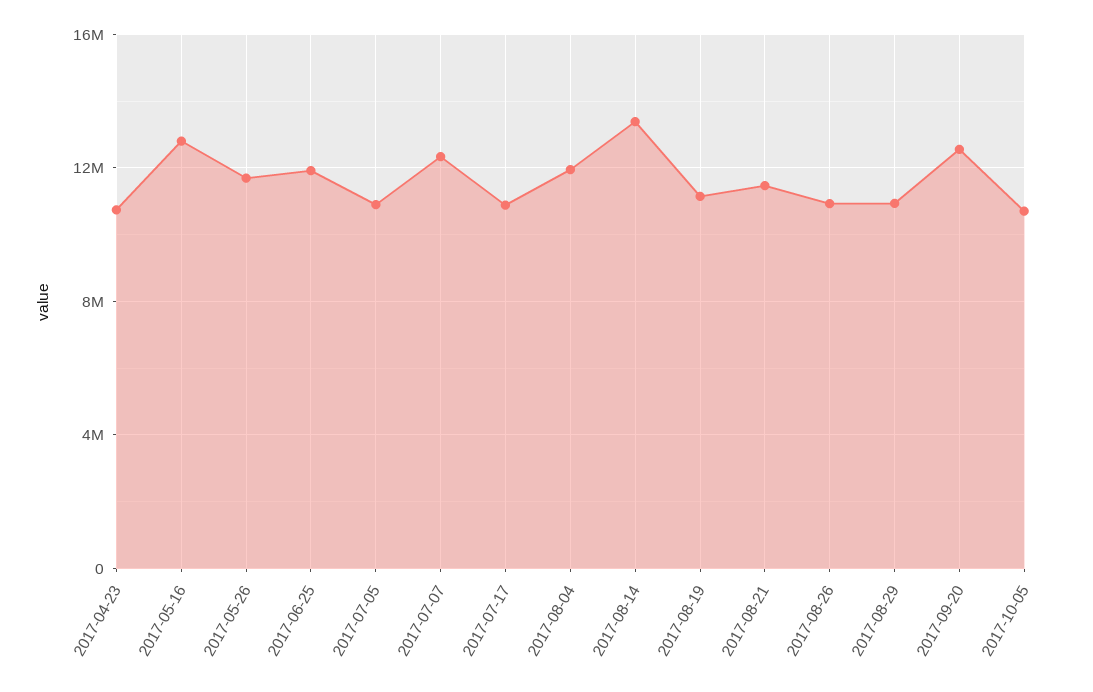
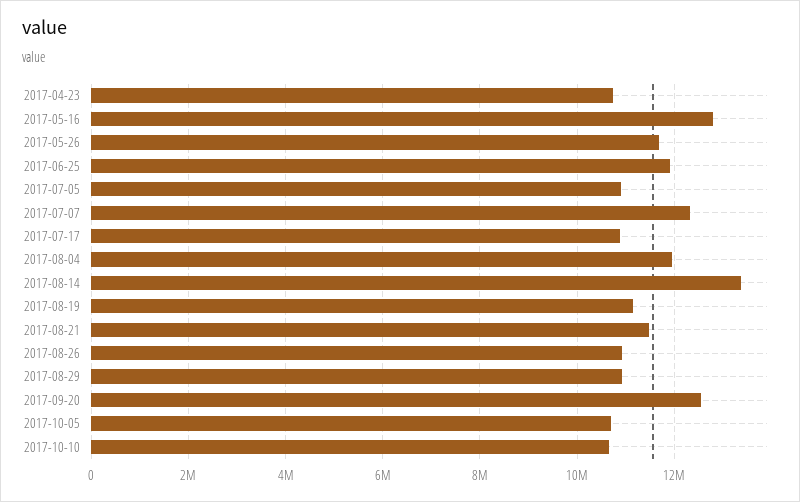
2017-10-10: none -> 10600000

